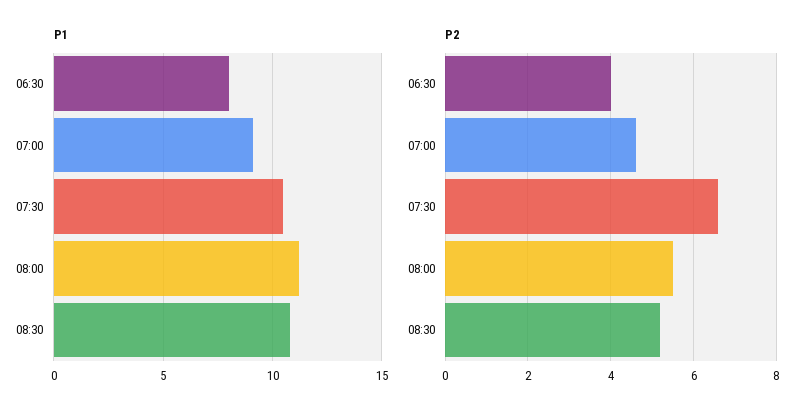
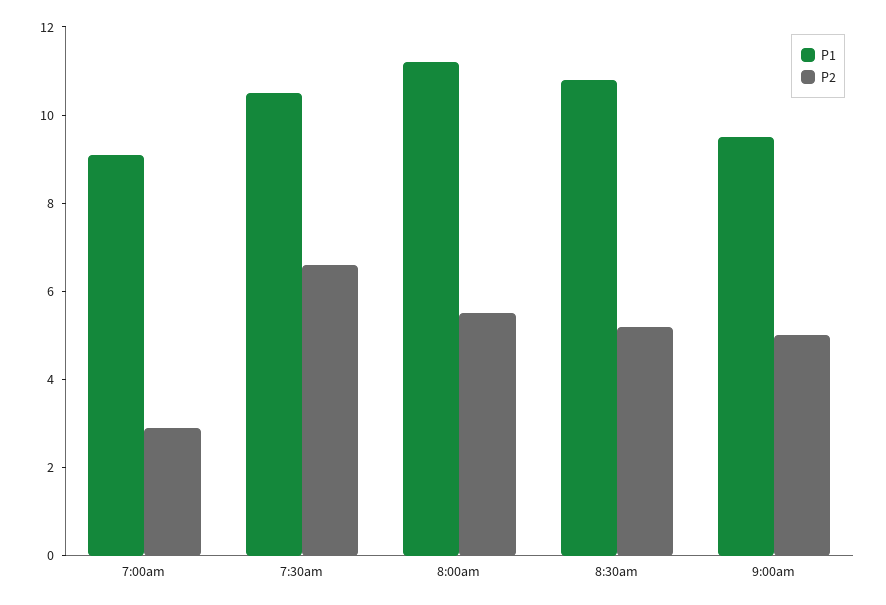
P1, 06:30: 8 -> none
P2, 06:30: 4 -> none
P2, 07:00: 4.5 -> 3
P1, 9:00am: none -> 9.5
P2, 9:00am: none -> 5

